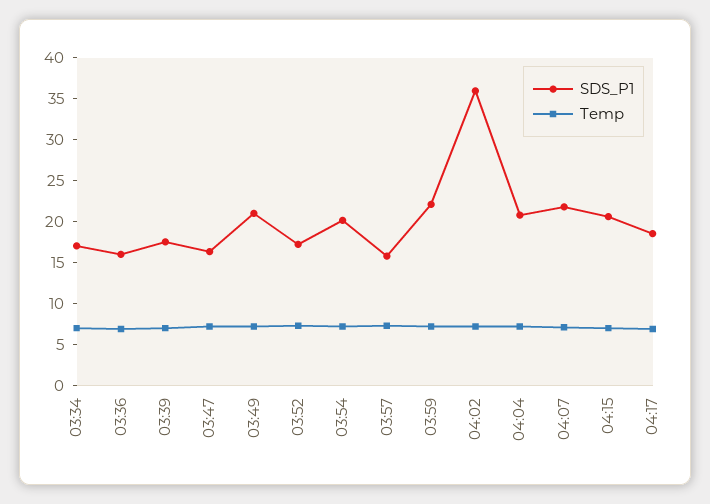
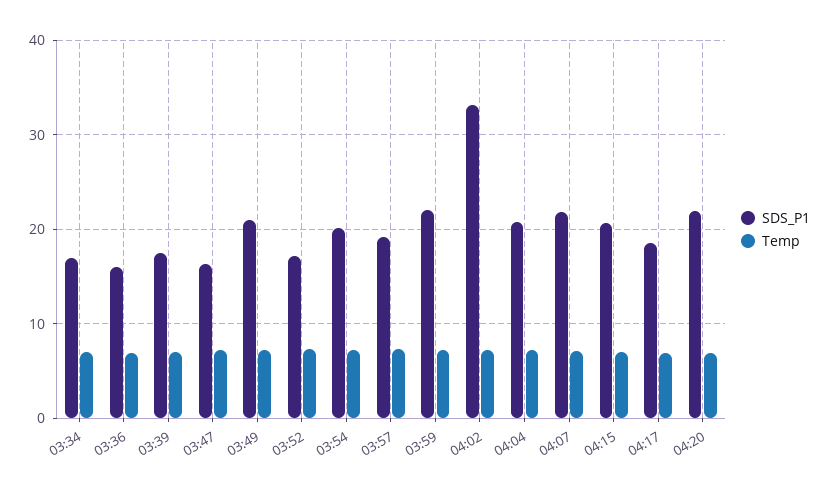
SDS_P1, 03:57: 16 -> 19
SDS_P1, 04:02: 36 -> 33
SDS_P1, 04:20: none -> 22
Temp, 04:20: none -> 7

